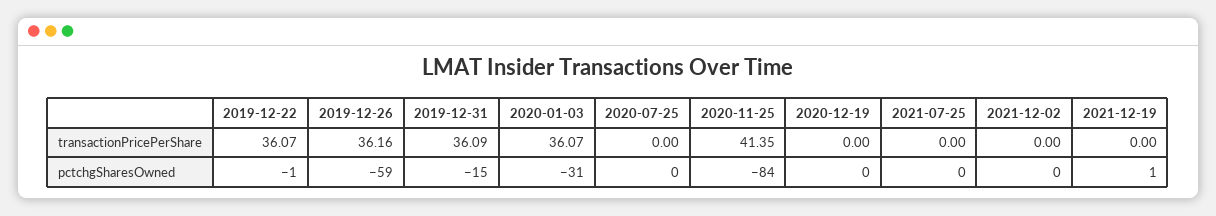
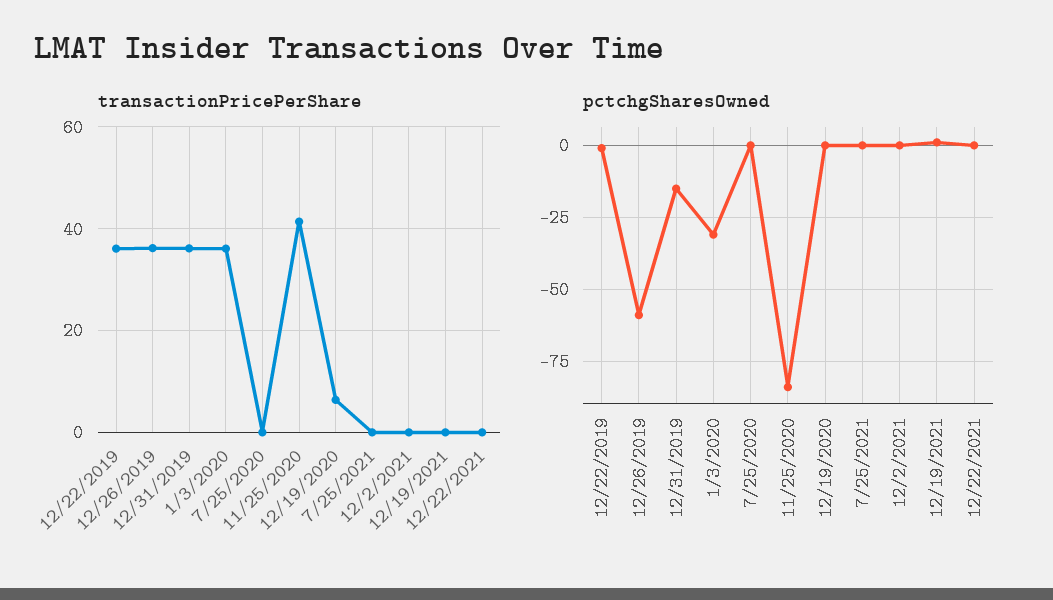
transactionPricePerShare, 2020-12-19: 0 -> 6
transactionPricePerShare, 12/22/2021: none -> 0
pctchgSharesOwned, 12/22/2021: none -> 0

